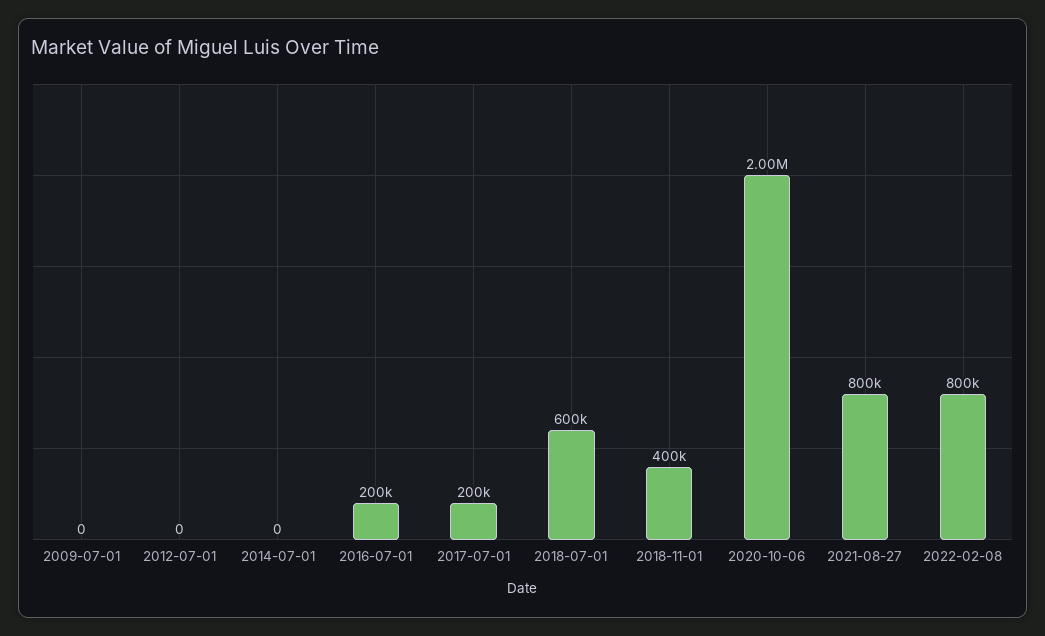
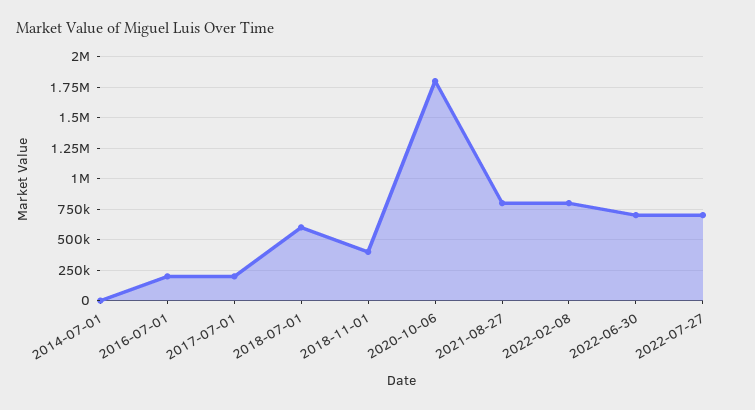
2009-07-01: 0 -> none
2012-07-01: 0 -> none
2020-10-06: 2000000 -> 1800000
2022-06-30: none -> 700000
2022-07-27: none -> 700000

